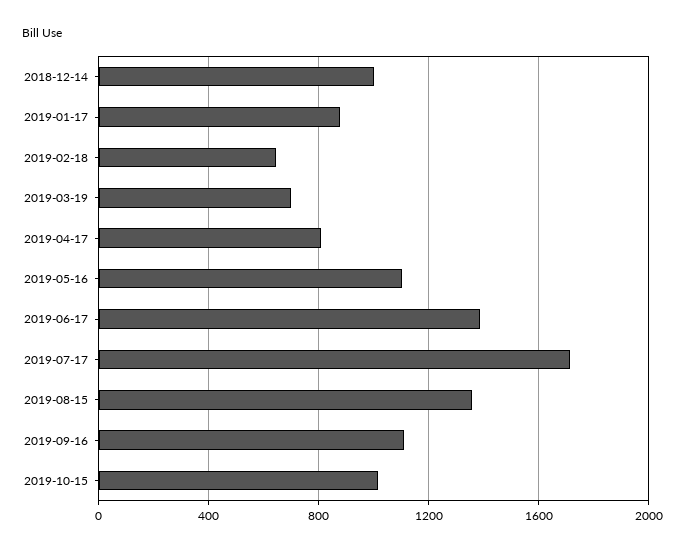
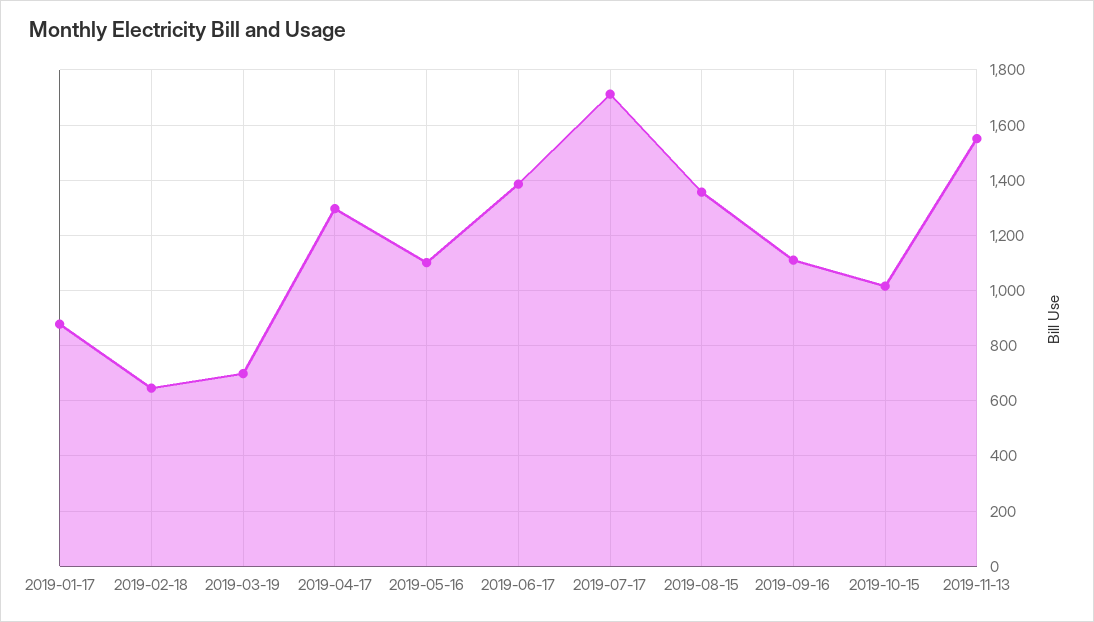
2018-12-14: 1000 -> none
2019-04-17: 800 -> 1300
2019-11-13: none -> 1550

